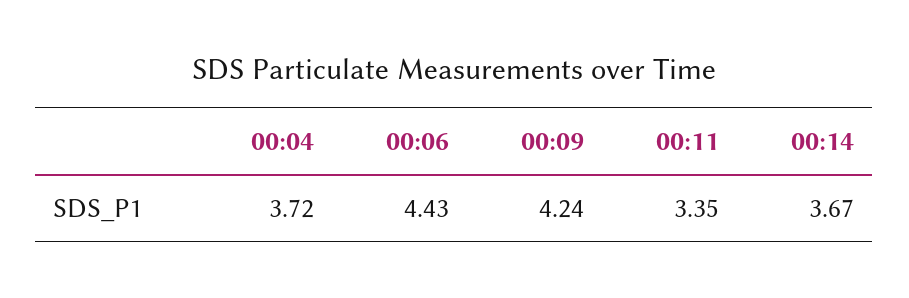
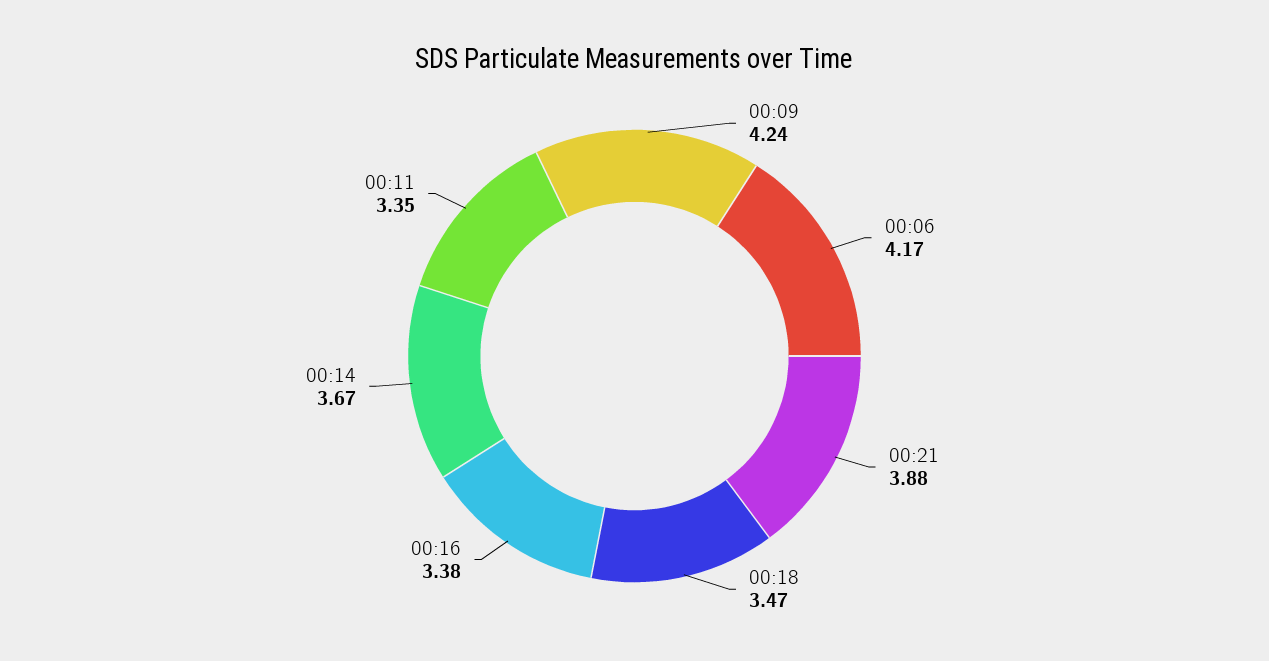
00:04: 3.72 -> none
00:06: 4.43 -> 4.17
00:21: none -> 3.88
00:18: none -> 3.47
00:16: none -> 3.38

